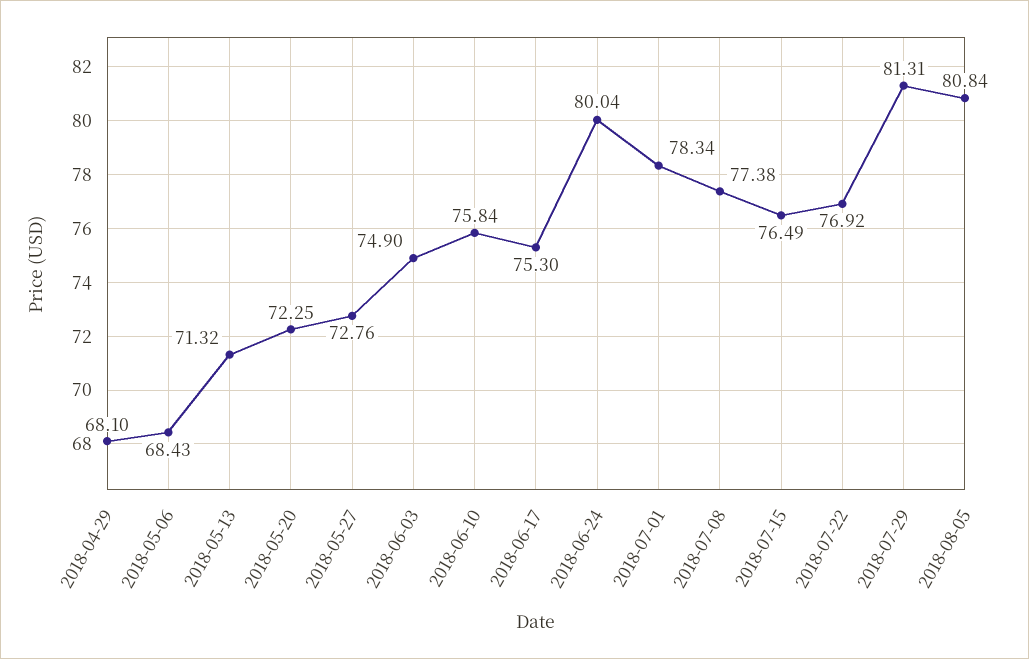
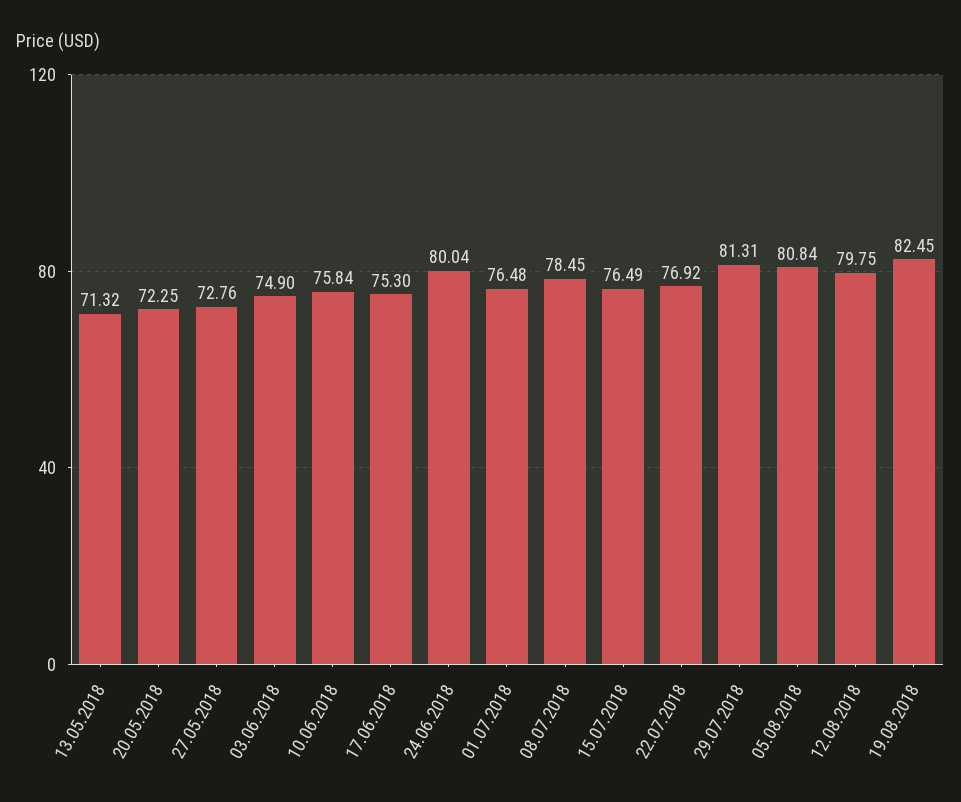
2018-04-29: 68.1 -> none
2018-05-06: 68.43 -> none
2018-07-01: 78.34 -> 76.48
2018-07-08: 77.38 -> 78.45
12.08.2018: none -> 79.75
19.08.2018: none -> 82.45

